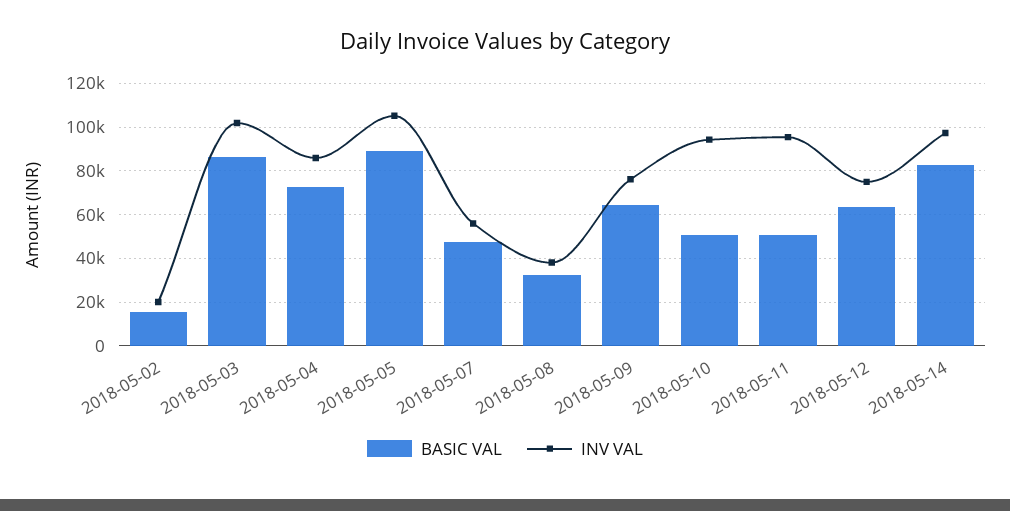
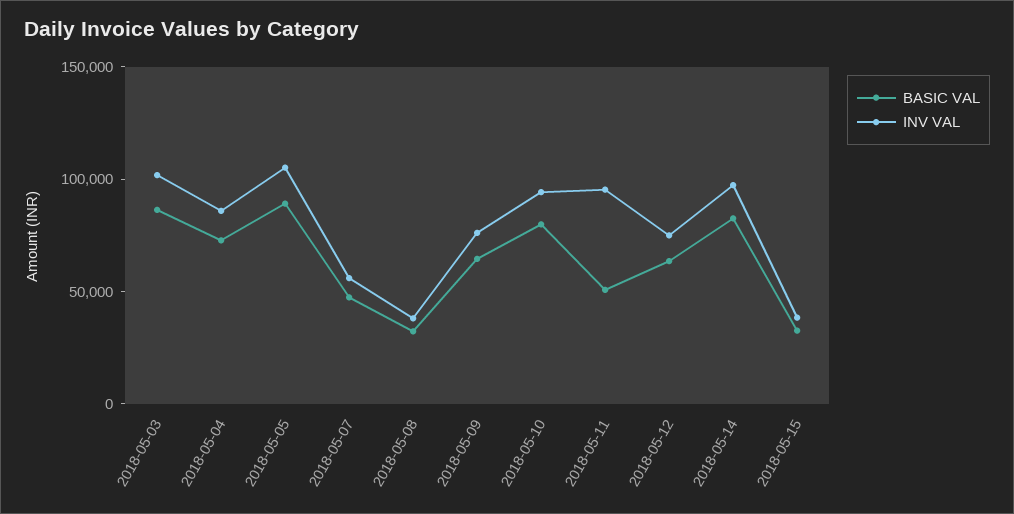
BASIC VAL, 2018-05-02: 15000 -> none
INV VAL, 2018-05-02: 20000 -> none
BASIC VAL, 2018-05-10: 50000 -> 80000
BASIC VAL, 2018-05-15: none -> 30000
INV VAL, 2018-05-15: none -> 40000

